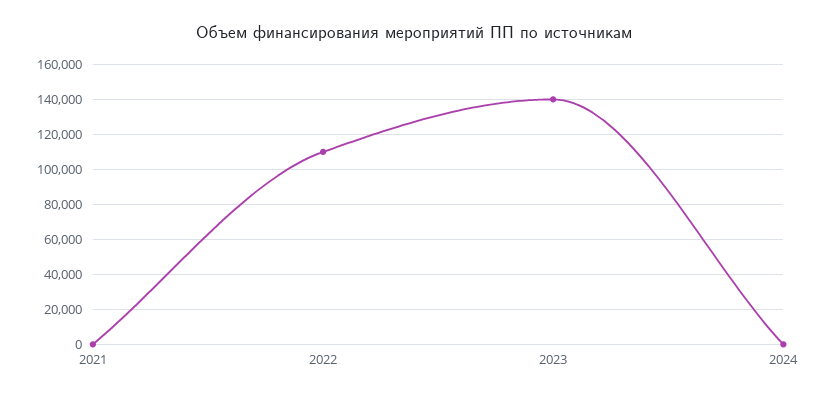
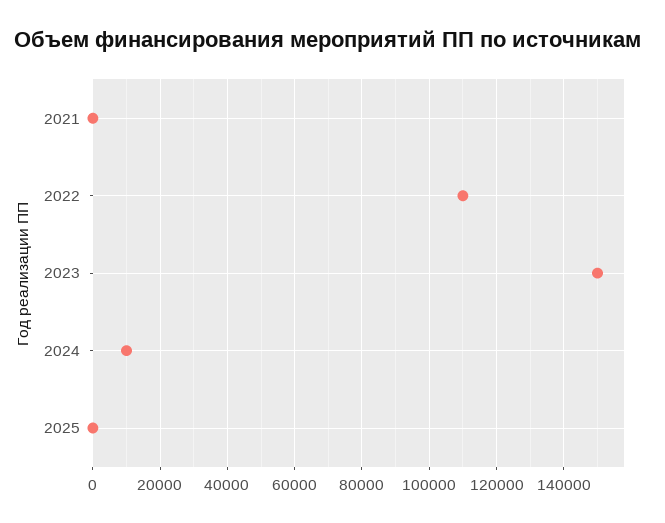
2023: 140000 -> 150000
2024: 0 -> 10000
2025: none -> 0

